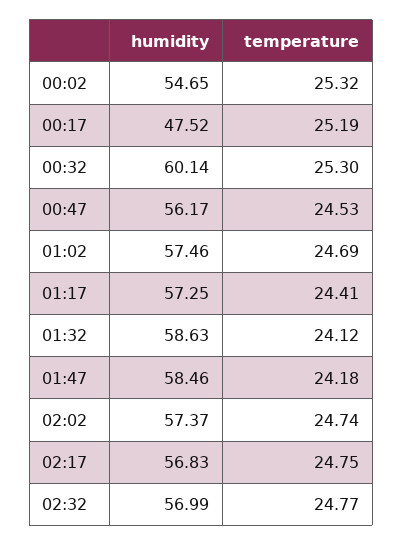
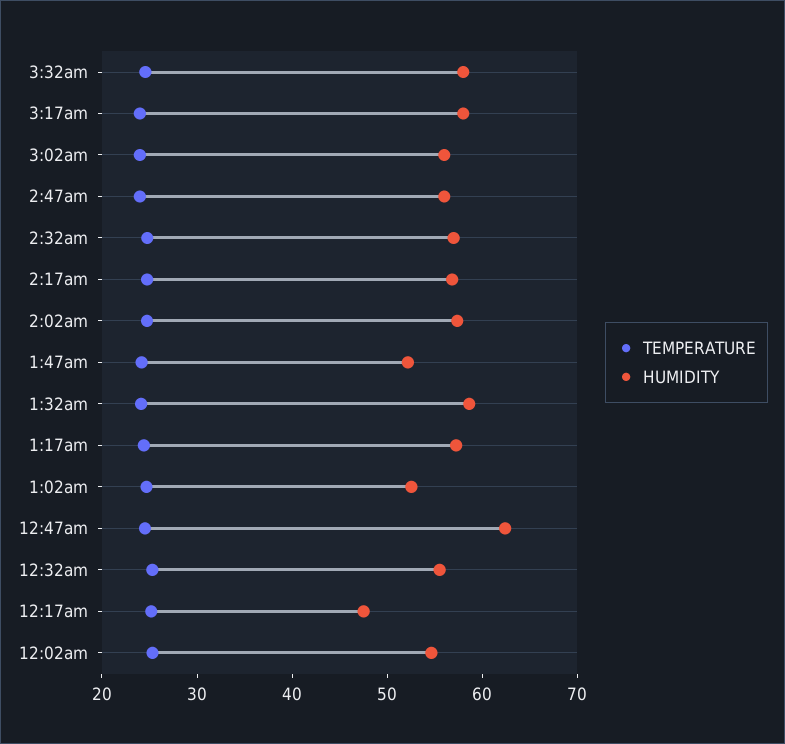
humidity, 00:32: 60.14 -> 56
humidity, 00:47: 56.17 -> 62
humidity, 01:02: 57.46 -> 52
humidity, 01:47: 58.46 -> 52
temperature, 3:32am: none -> 24
humidity, 3:32am: none -> 58
temperature, 3:17am: none -> 24
humidity, 3:17am: none -> 58
temperature, 3:02am: none -> 24
humidity, 3:02am: none -> 56
temperature, 2:47am: none -> 24
humidity, 2:47am: none -> 56

